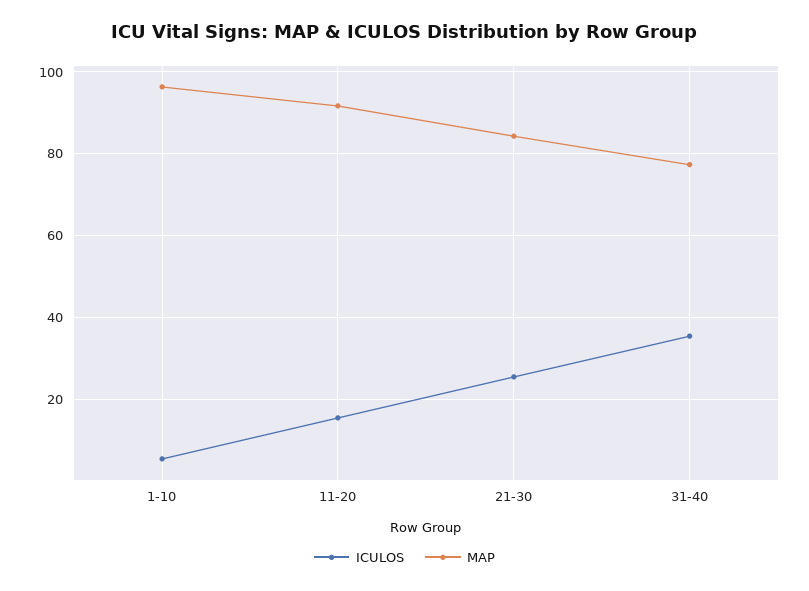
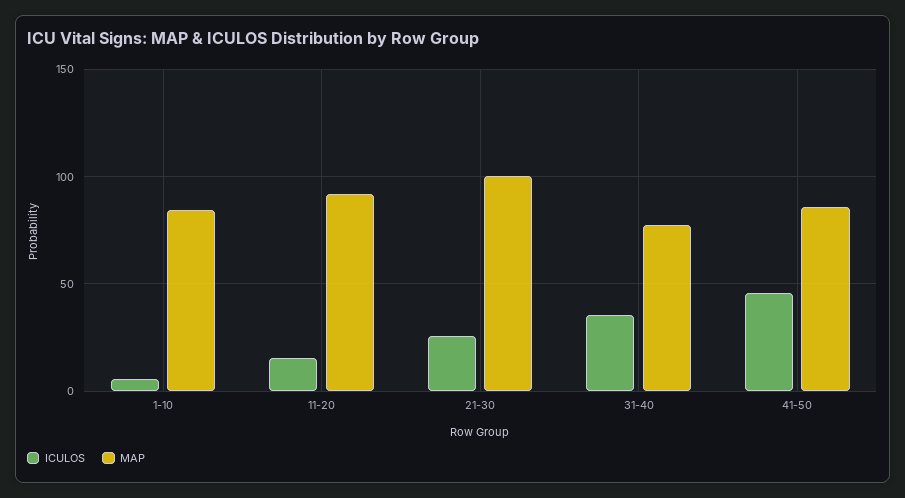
MAP, 1-10: 96 -> 85
MAP, 21-30: 84 -> 100
ICULOS, 41-50: none -> 45
MAP, 41-50: none -> 85

